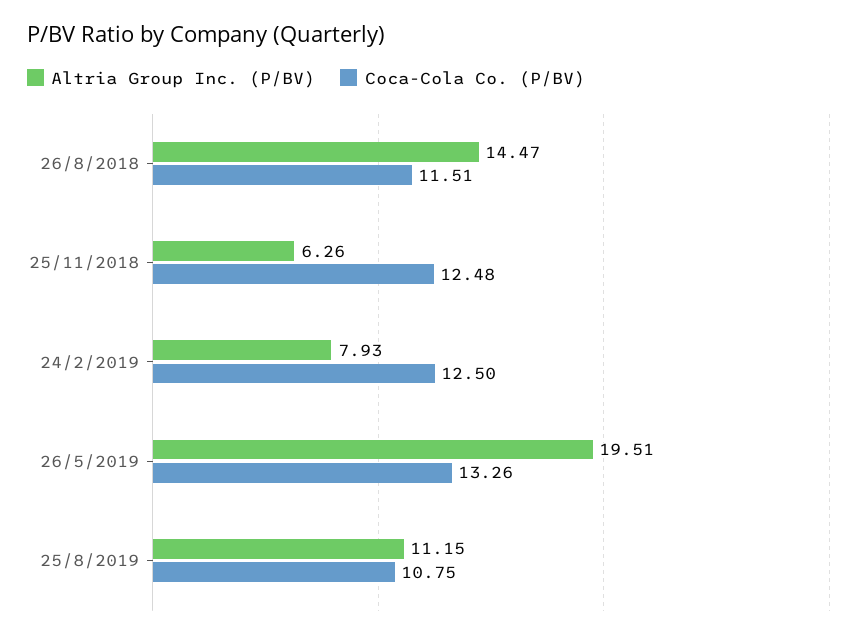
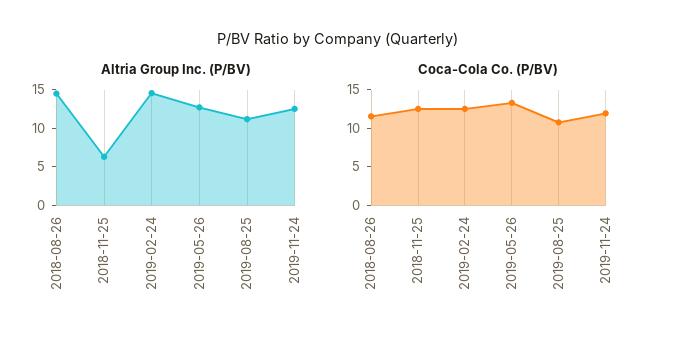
Altria Group Inc. (P/BV), 24/2/2019: 7.93 -> 15
Altria Group Inc. (P/BV), 26/5/2019: 19.51 -> 12.5
Altria Group Inc. (P/BV), 2019-11-24: none -> 12.5
Coca-Cola Co. (P/BV), 2019-11-24: none -> 12.5

